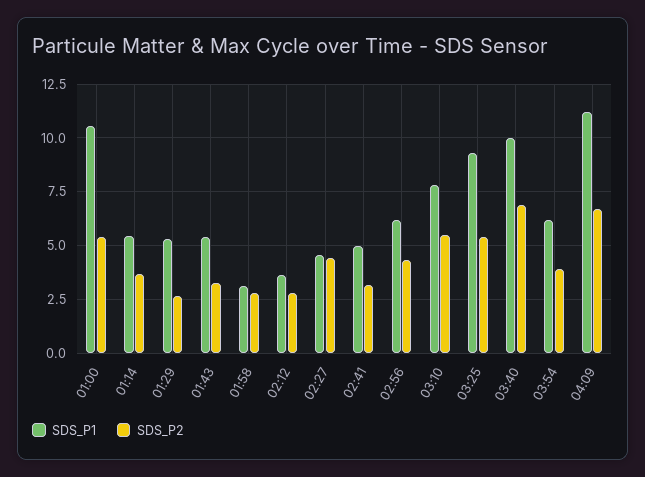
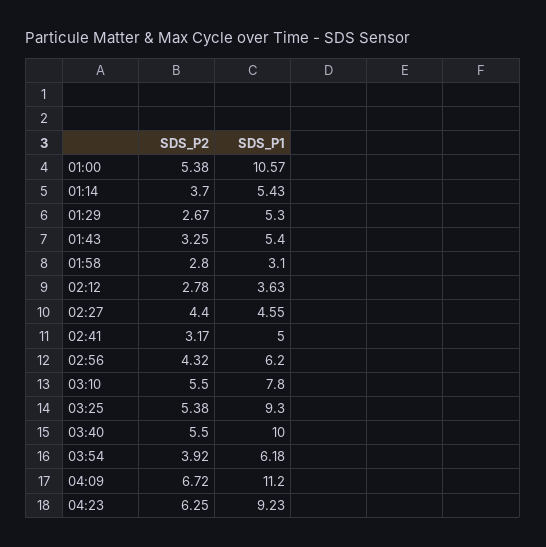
SDS_P2, 03:40: 7 -> 5.5
SDS_P2, 04:23: none -> 6.25
SDS_P1, 04:23: none -> 9.23

